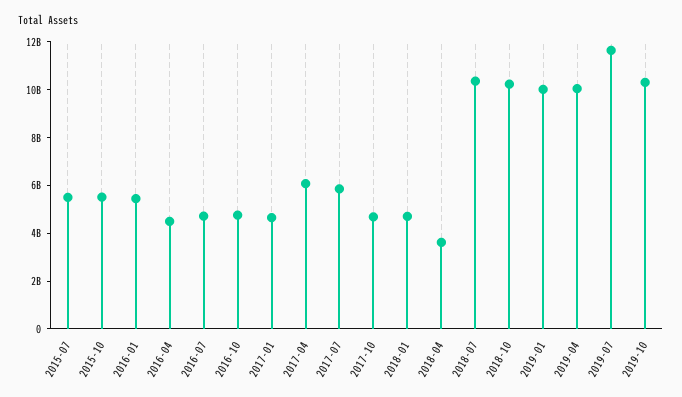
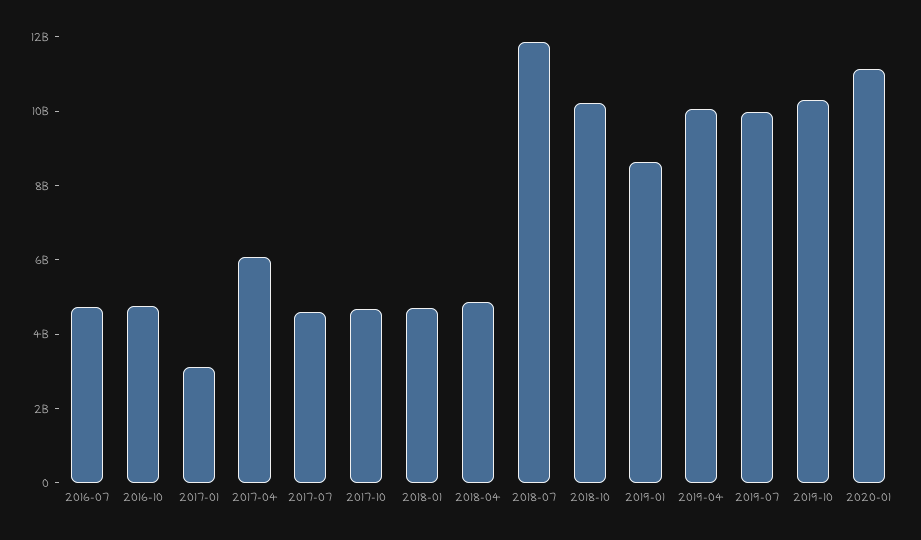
2015-07: 5500000000 -> none
2015-10: 5500000000 -> none
2016-01: 5500000000 -> none
2016-04: 4500000000 -> none
2017-01: 4500000000 -> 3000000000
2017-07: 6000000000 -> 4500000000
2018-04: 3500000000 -> 5000000000
2018-07: 10500000000 -> 12000000000
2019-01: 10000000000 -> 8500000000
2019-07: 11500000000 -> 10000000000
2020-01: none -> 11000000000

